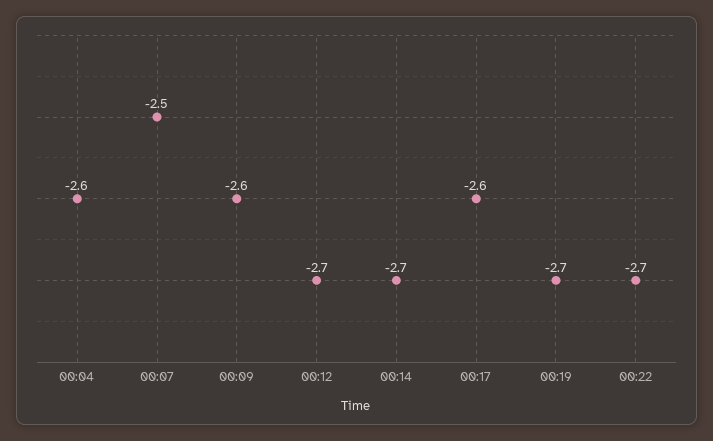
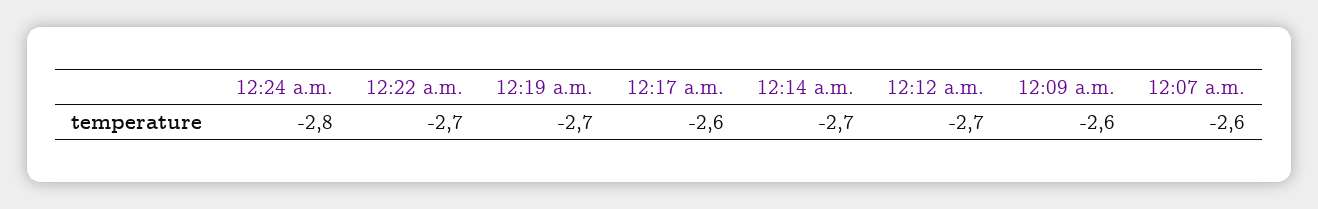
00:04: -2.6 -> none
00:07: -2.5 -> -2.6
12:24 a.m.: none -> -2.8

